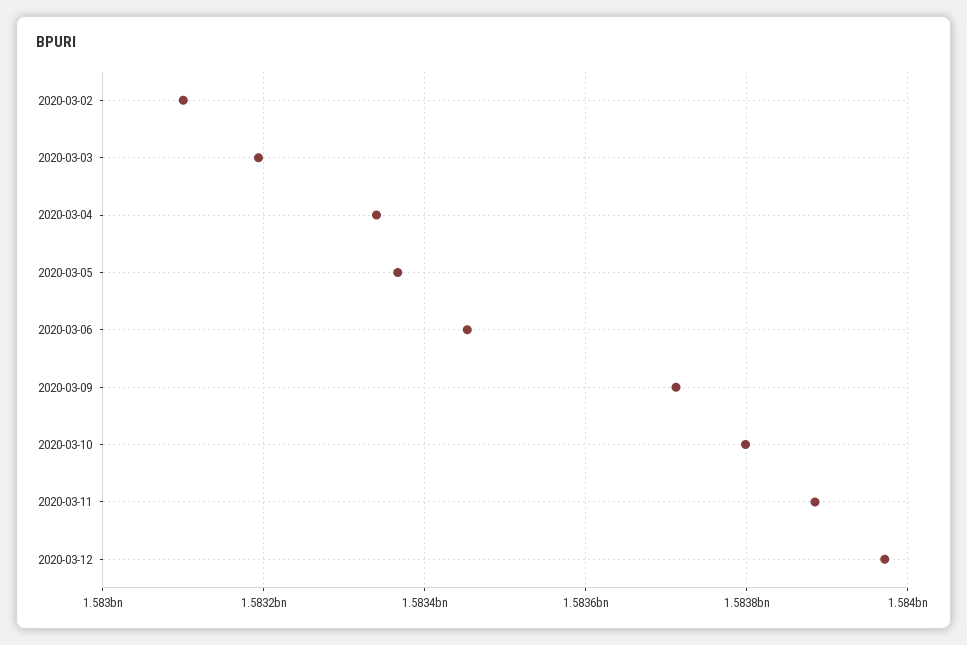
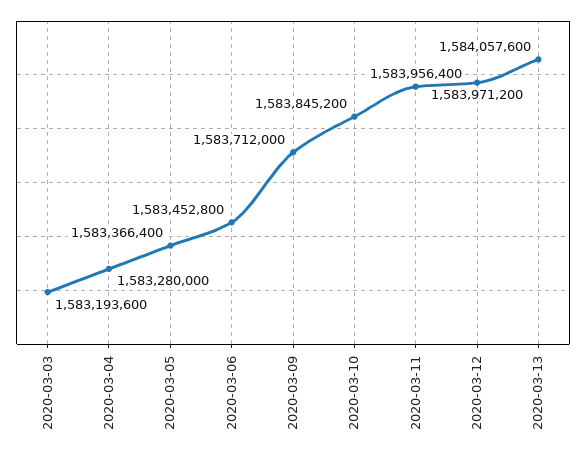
2020-03-02: 1583100000 -> none
2020-03-04: 1583340000 -> 1583280000
2020-03-10: 1583800000 -> 1583845200
2020-03-11: 1583880000 -> 1583956400
2020-03-13: none -> 1584057600

